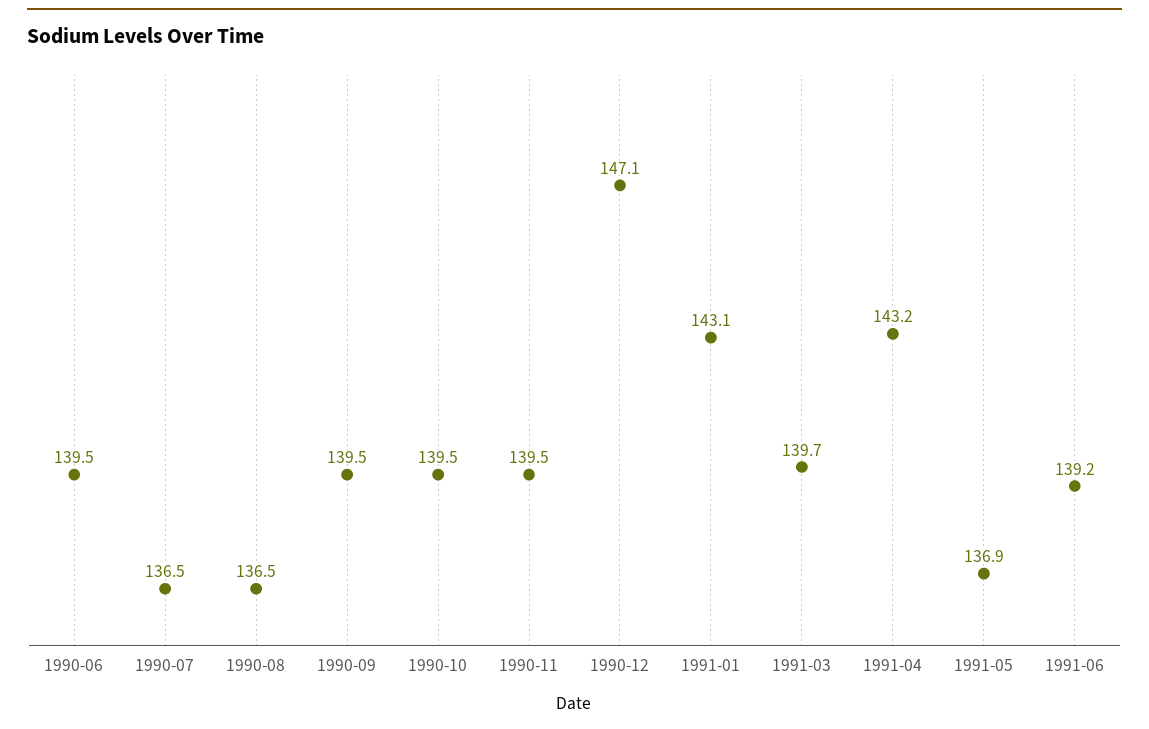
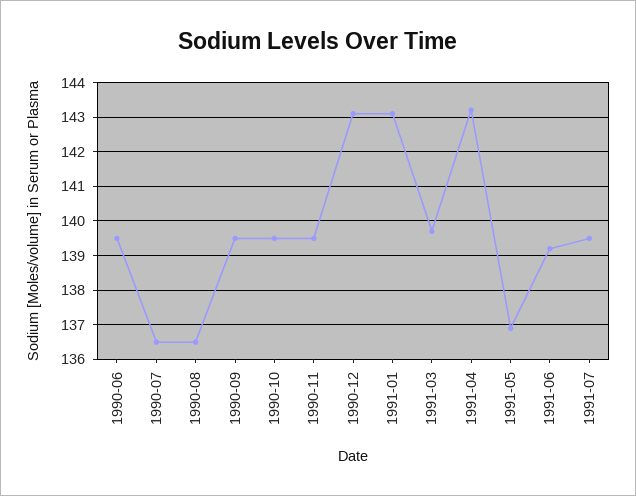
1990-12: 147.1 -> 143
1991-07: none -> 139.5

